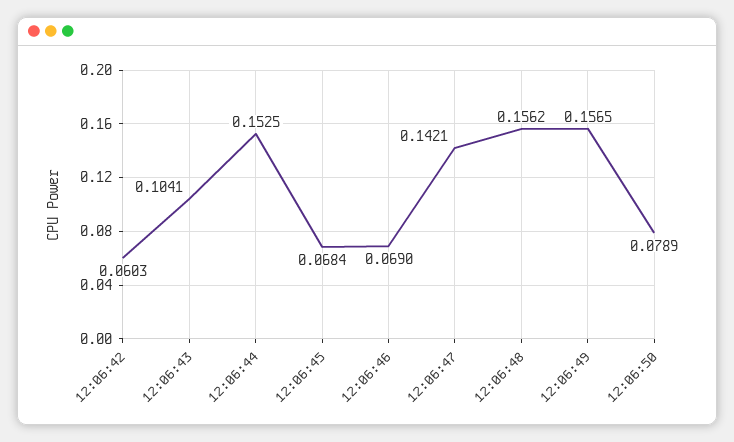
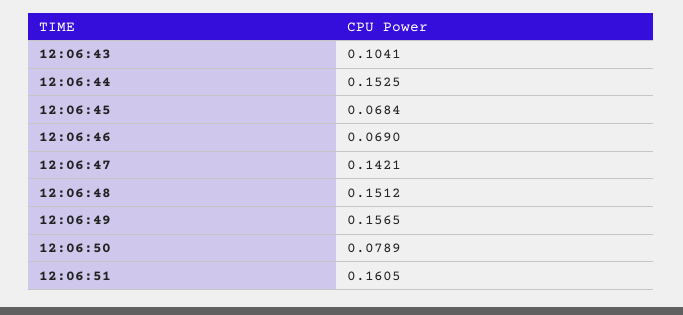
12:06:42: 0.0603 -> none
12:06:48: 0.1562 -> 0.1512
12:06:51: none -> 0.1605

